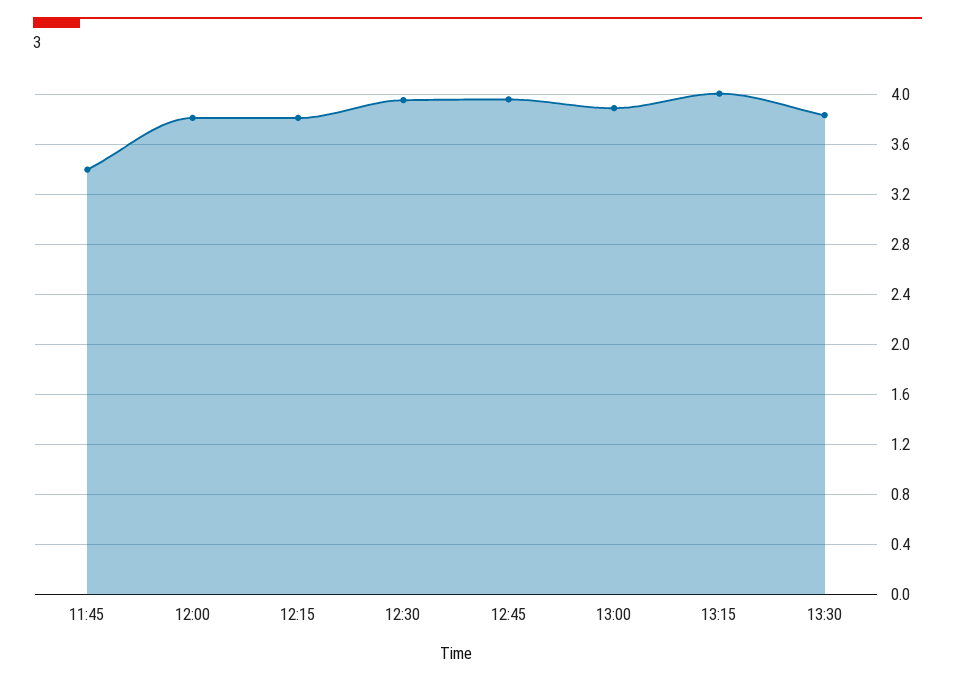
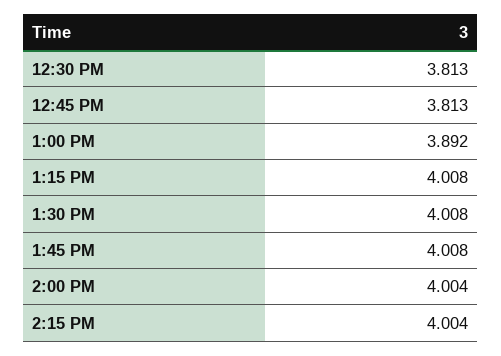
11:45: 3.4 -> none
12:00: 3.8 -> none
12:15: 3.8 -> none
12:30: 3.95 -> 3.813
12:45: 3.95 -> 3.813
13:30: 3.85 -> 4.008
1:45 PM: none -> 4.008
2:00 PM: none -> 4.004
2:15 PM: none -> 4.004

